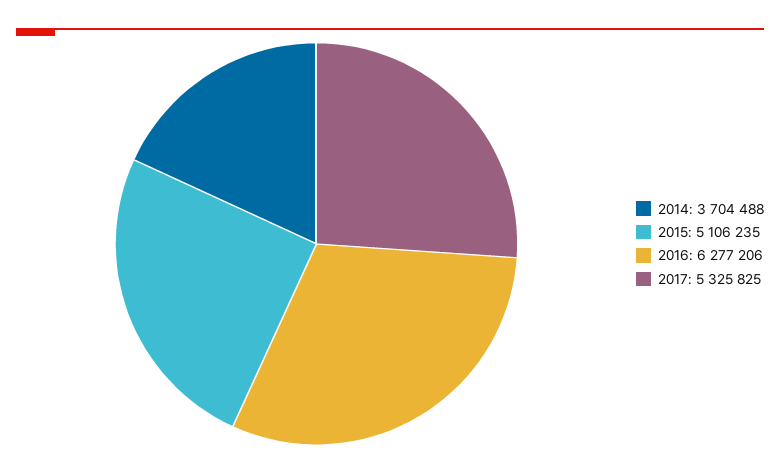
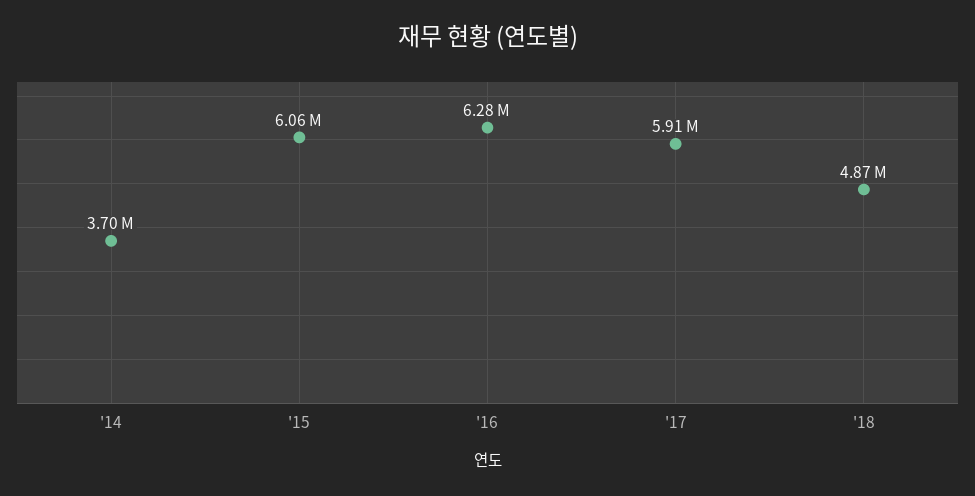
2015: 5106235 -> 6060000
2017: 5325825 -> 5910000
'18: none -> 4870000

